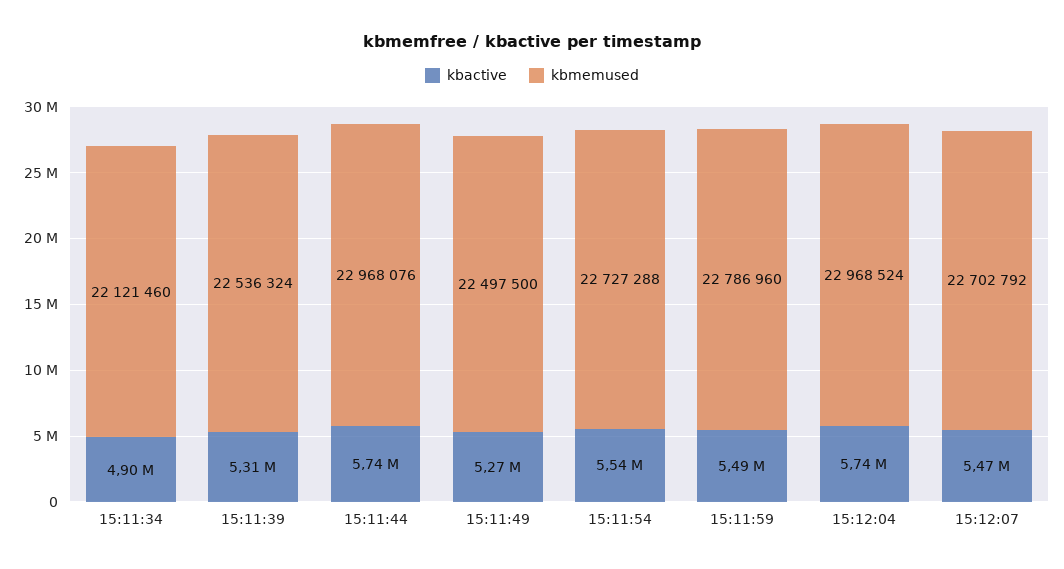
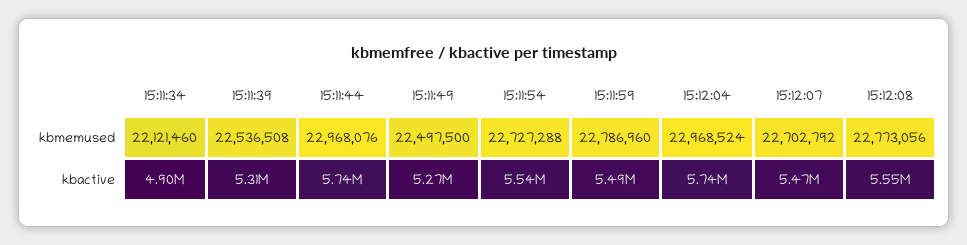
kbmemused, 15:11:39: 22536324 -> 22536508
kbmemused, 15:12:08: none -> 22773056
kbactive, 15:12:08: none -> 5550000

